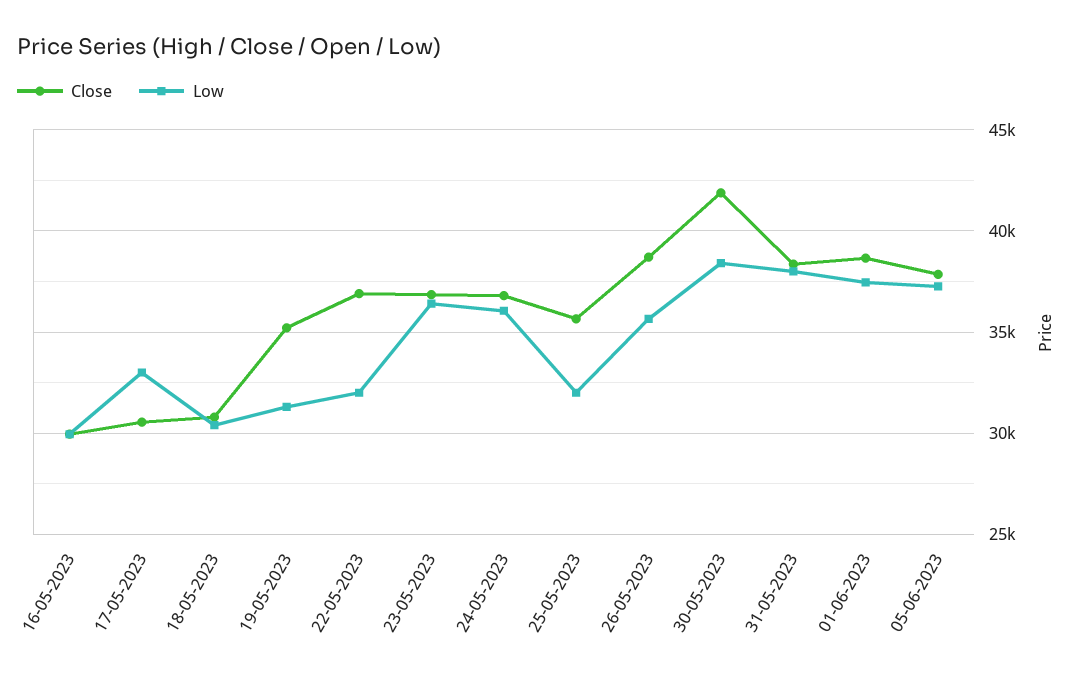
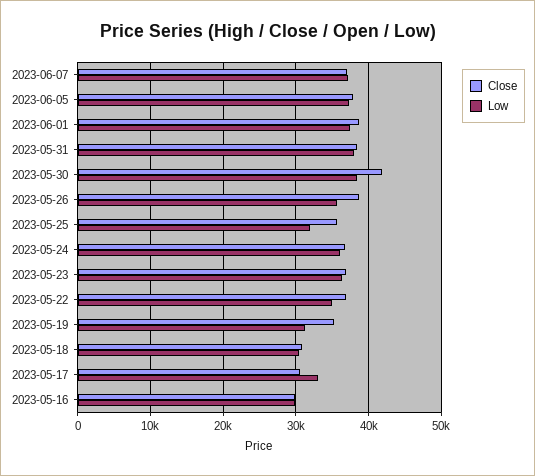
Low, 22-05-2023: 32000 -> 35000
Close, 2023-06-07: none -> 37000
Low, 2023-06-07: none -> 37000

